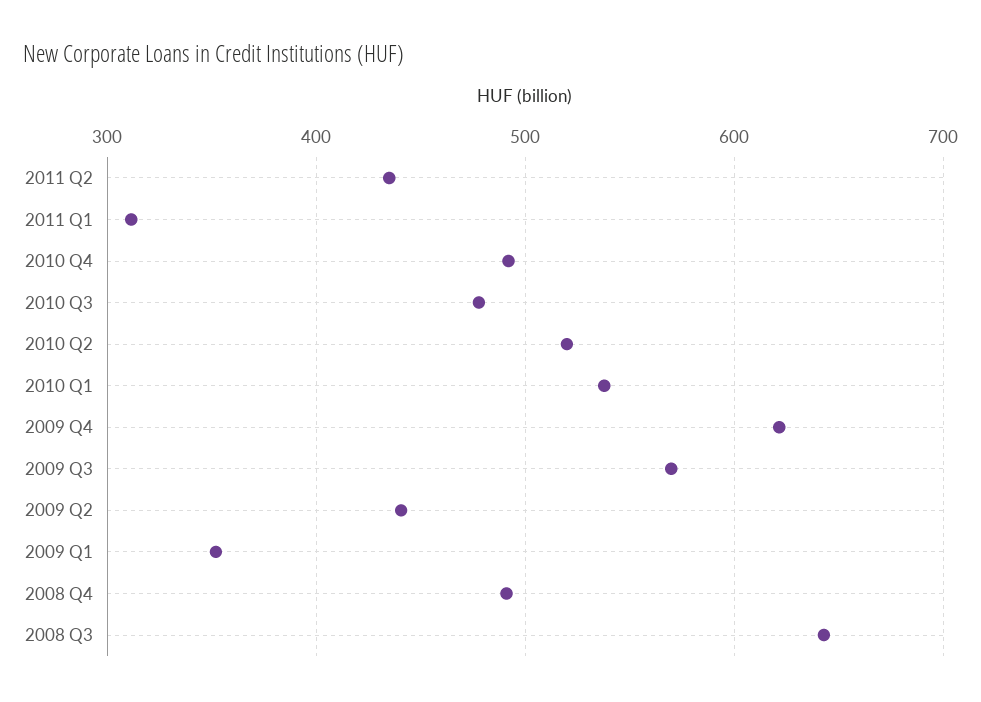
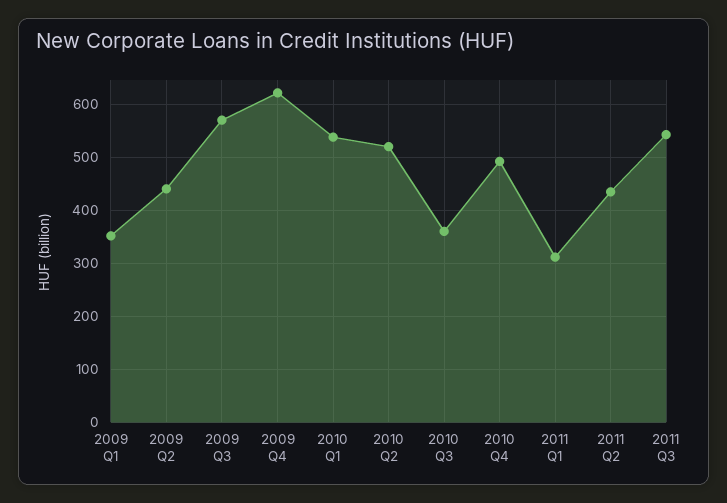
2010 Q3: 480 -> 360
2008 Q4: 490 -> none
2008 Q3: 640 -> none
2011 Q3: none -> 540

